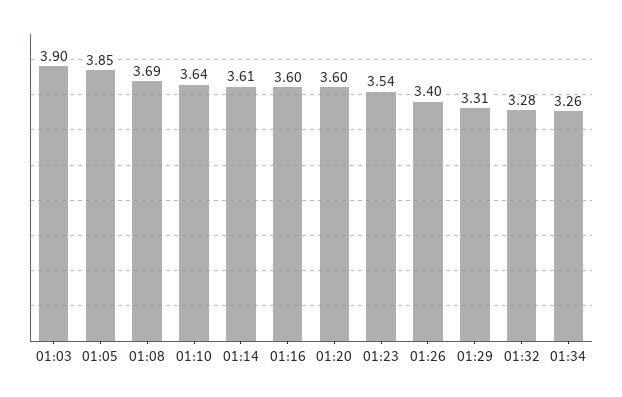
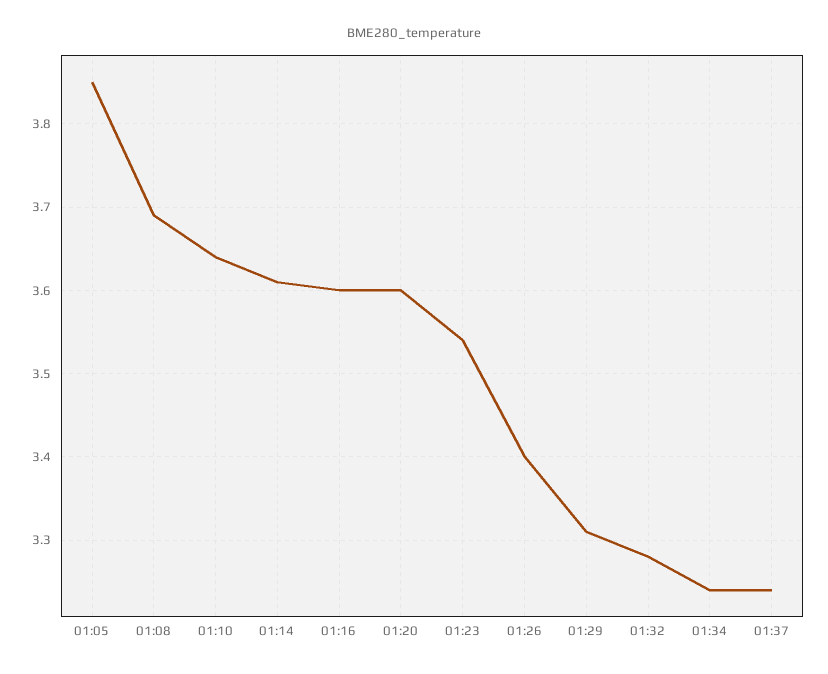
01:03: 3.9 -> none
01:34: 3.26 -> 3.24
01:37: none -> 3.24

